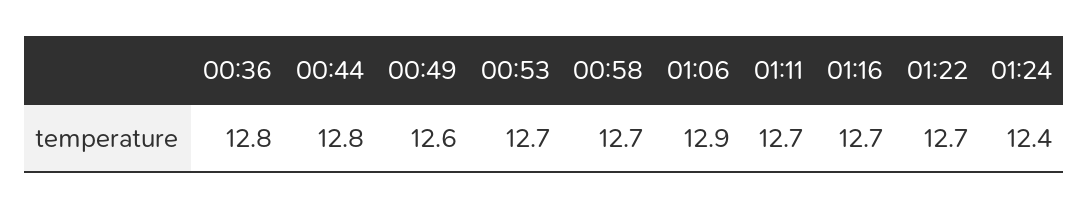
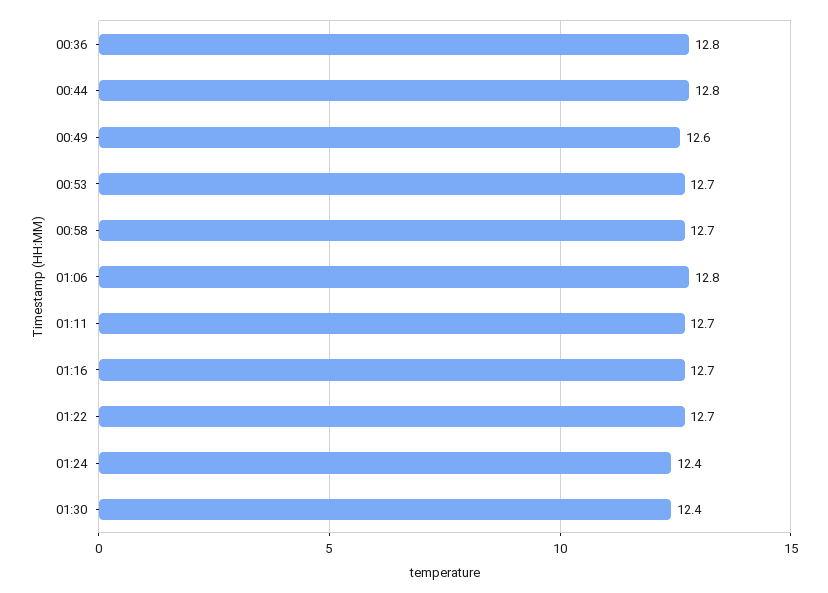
01:06: 12.9 -> 12.8
01:30: none -> 12.4

